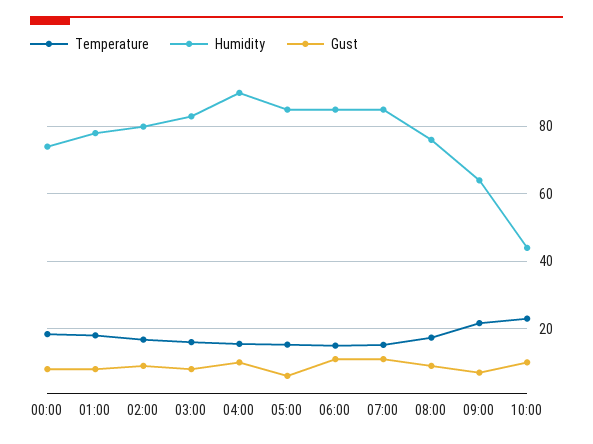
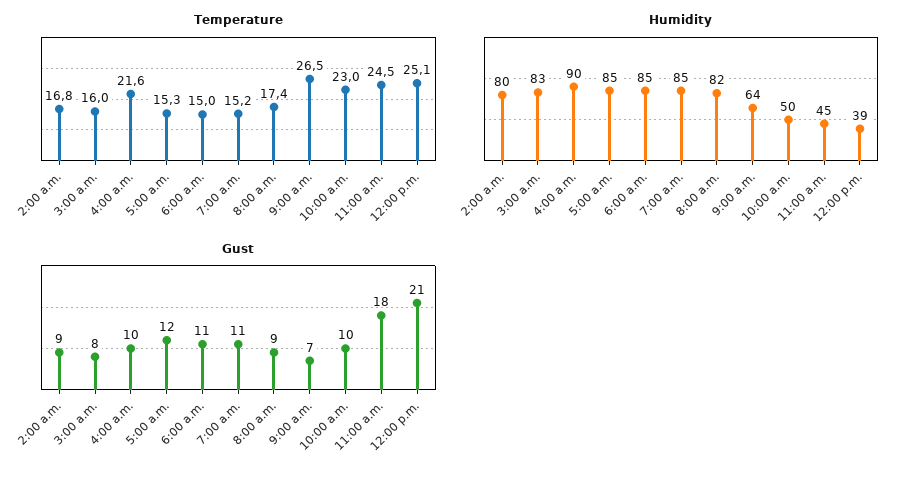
Temperature, 00:00: 18 -> none
Humidity, 00:00: 74 -> none
Gust, 00:00: 8 -> none
Temperature, 01:00: 18 -> none
Humidity, 01:00: 78 -> none
Gust, 01:00: 8 -> none
Temperature, 04:00: 16 -> 21.6
Gust, 05:00: 6 -> 12
Humidity, 08:00: 76 -> 82
Temperature, 09:00: 22 -> 26.5
Humidity, 10:00: 44 -> 50
Temperature, 11:00 a.m.: none -> 24.5
Temperature, 12:00 p.m.: none -> 25.1
Humidity, 11:00 a.m.: none -> 45
Humidity, 12:00 p.m.: none -> 39
Gust, 11:00 a.m.: none -> 18
Gust, 12:00 p.m.: none -> 21

